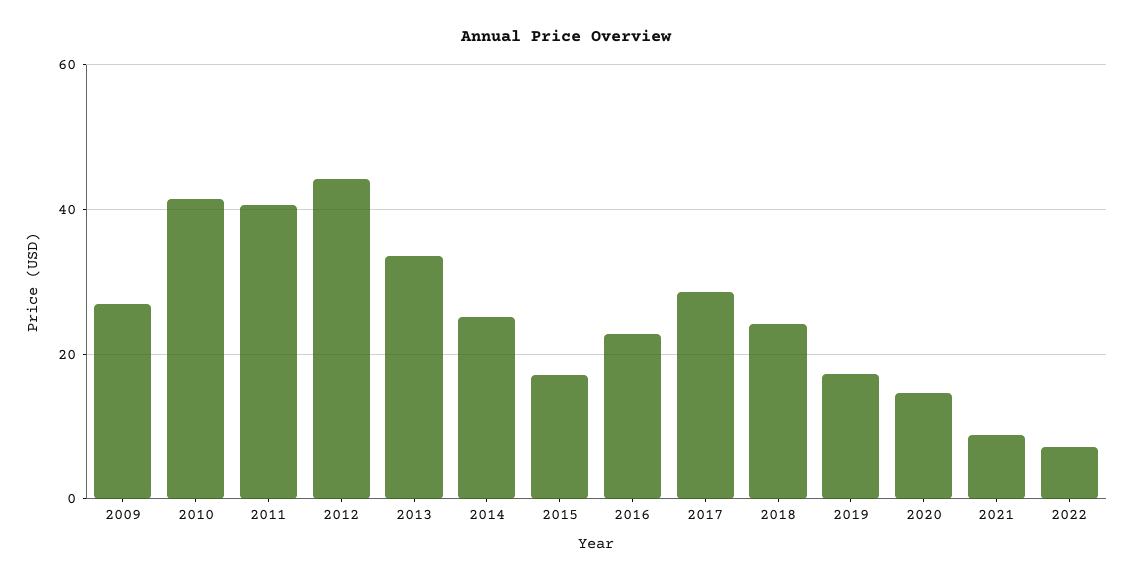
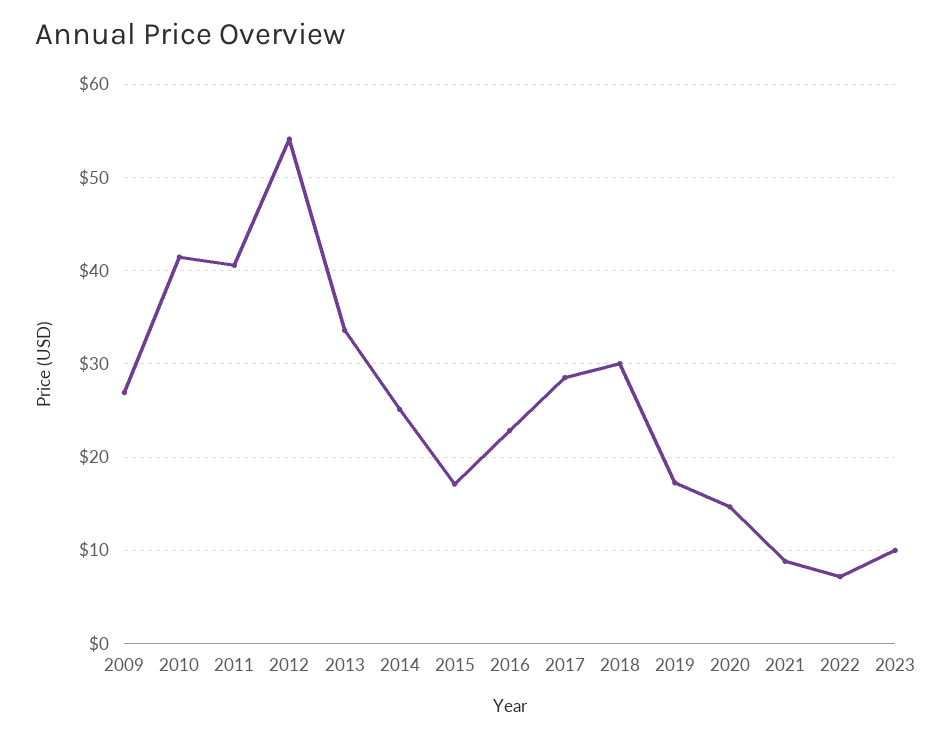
2012: 44 -> 54
2018: 24 -> 30
2023: none -> 10

